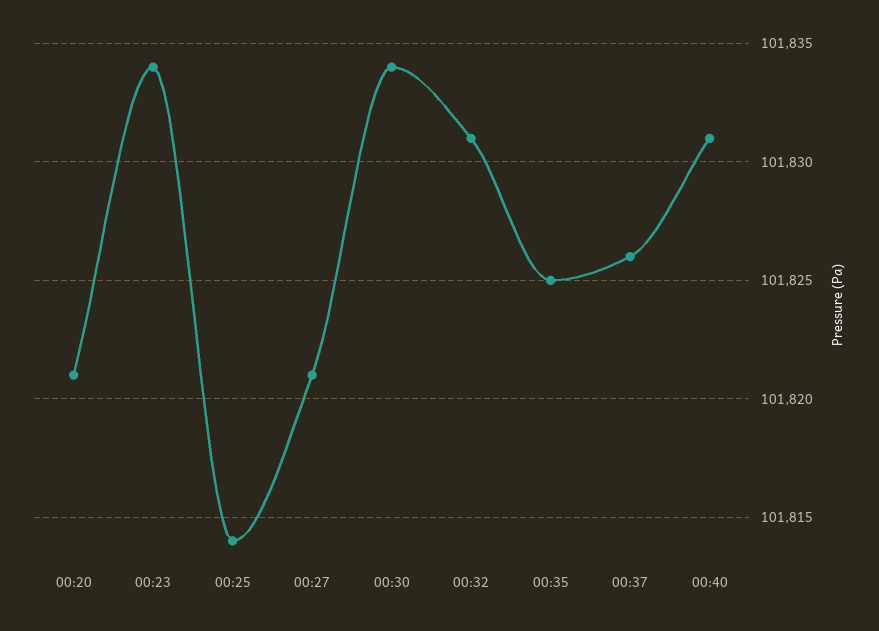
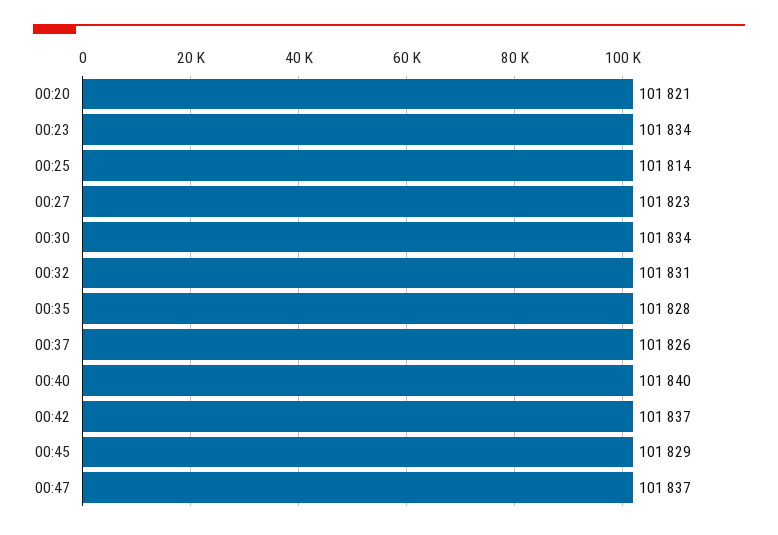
00:27: 101821 -> 101823
00:35: 101825 -> 101828
00:40: 101831 -> 101840
00:42: none -> 101837
00:45: none -> 101829
00:47: none -> 101837

